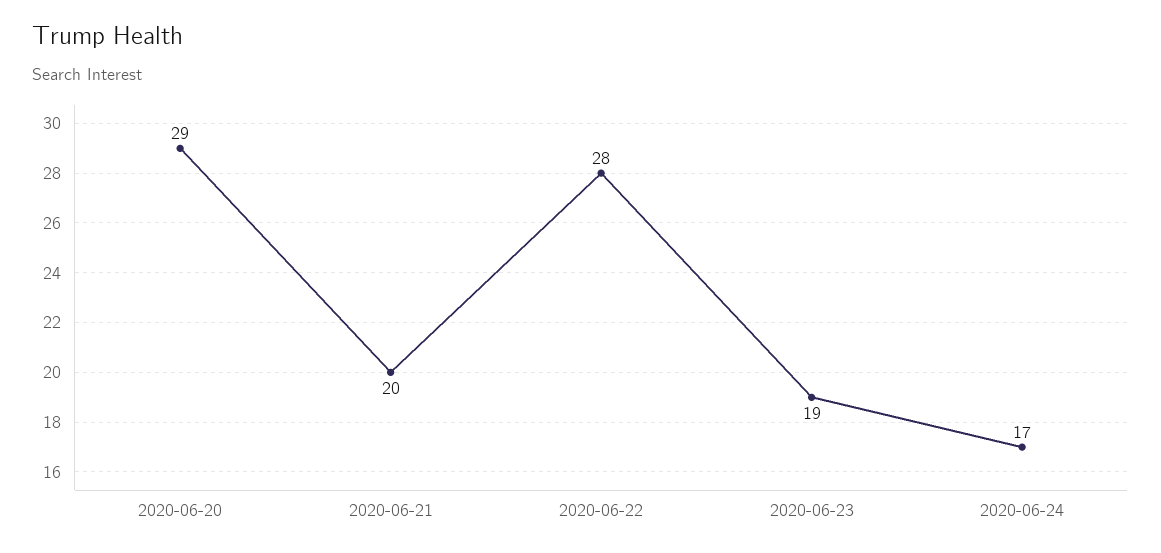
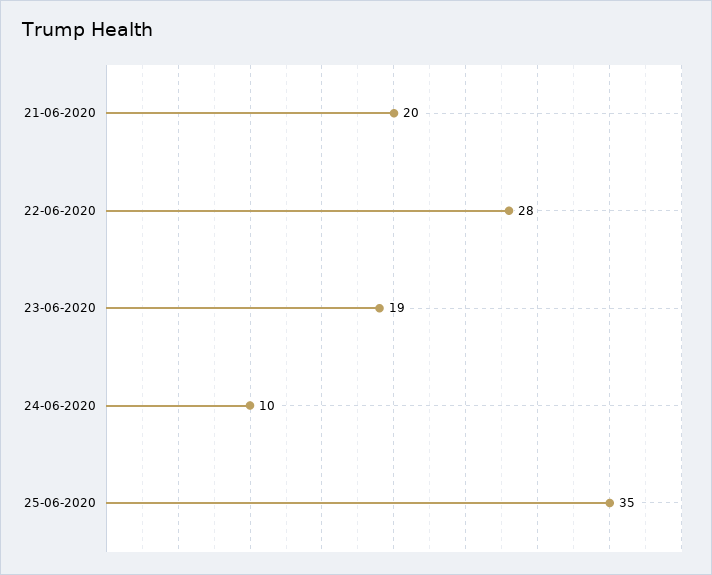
2020-06-20: 29 -> none
2020-06-24: 17 -> 10
25-06-2020: none -> 35

